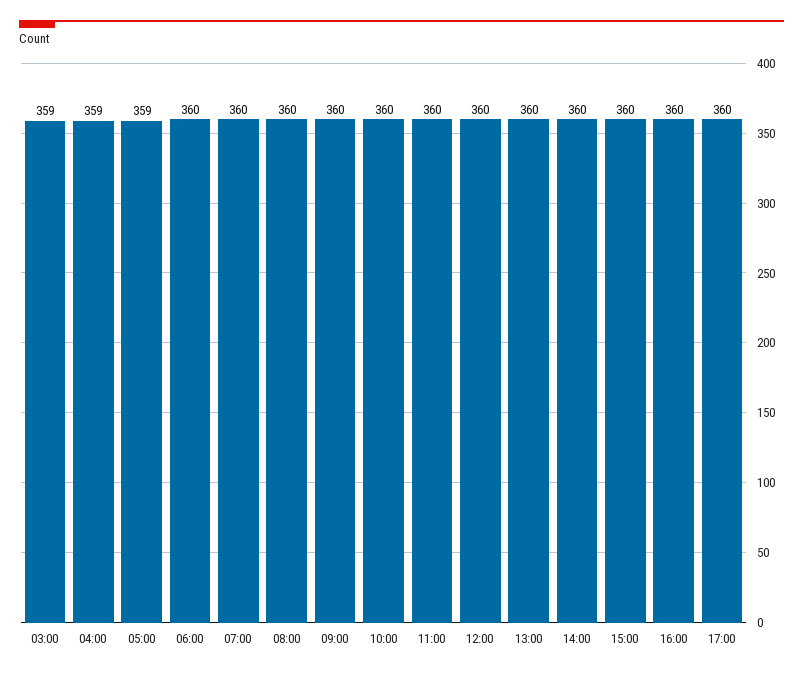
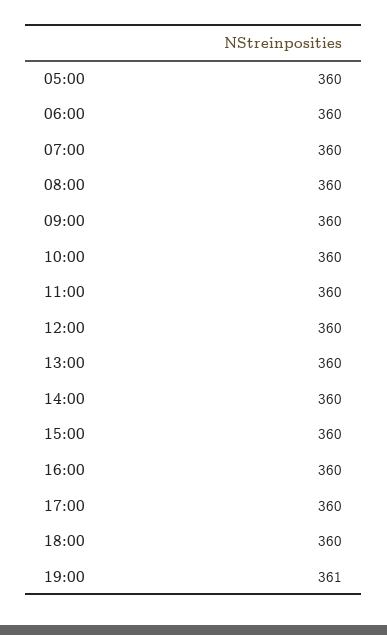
03:00: 359 -> none
04:00: 359 -> none
05:00: 359 -> 360
18:00: none -> 360
19:00: none -> 361

